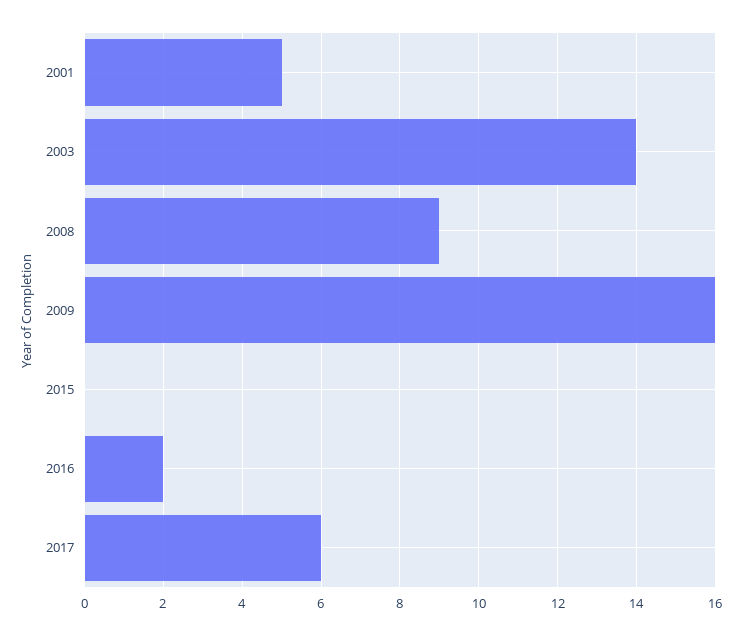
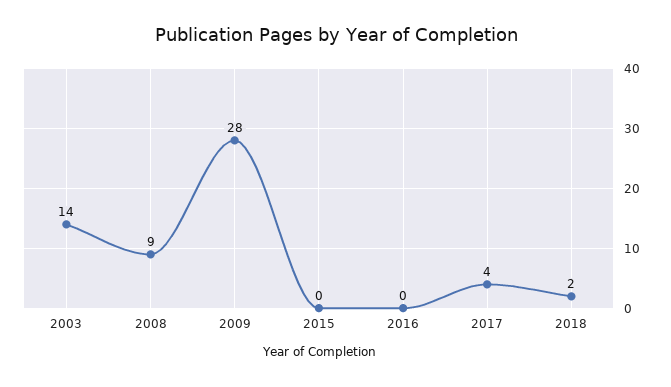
2001: 5 -> none
2009: 16 -> 28
2016: 2 -> 0
2017: 6 -> 4
2018: none -> 2

